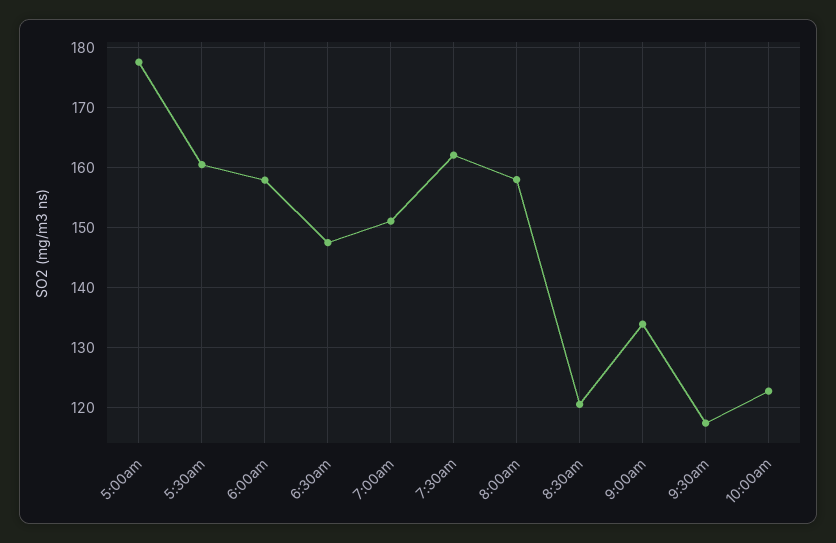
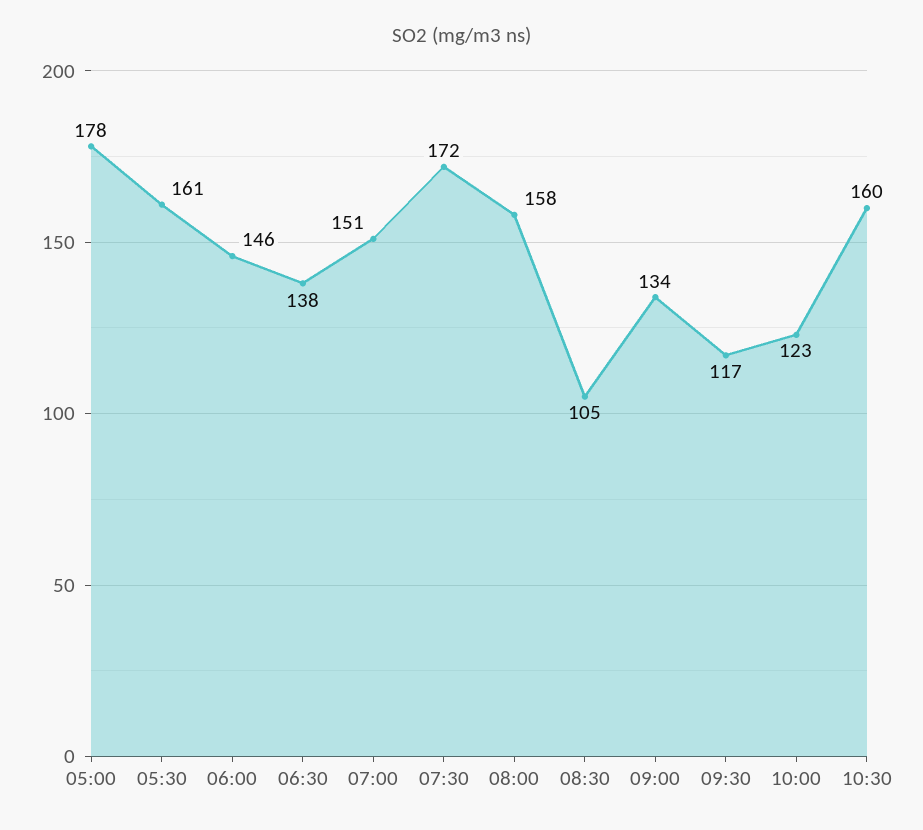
6:00am: 158 -> 146
6:30am: 148 -> 138
7:30am: 162 -> 172
8:30am: 120 -> 105
10:30: none -> 160

